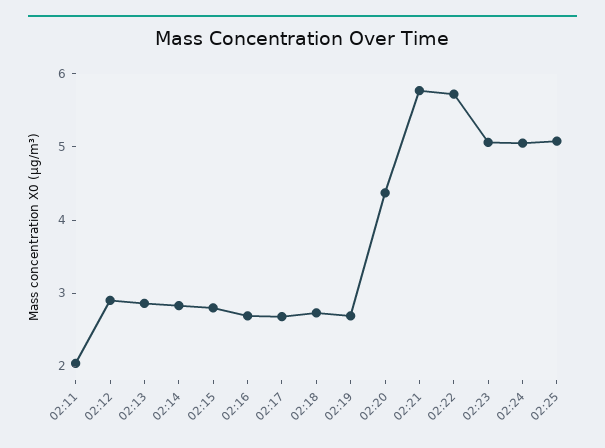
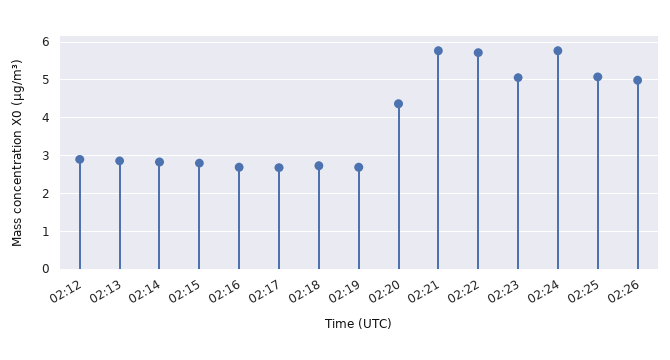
02:11: 2 -> none
02:24: 5 -> 5.8
02:26: none -> 5

